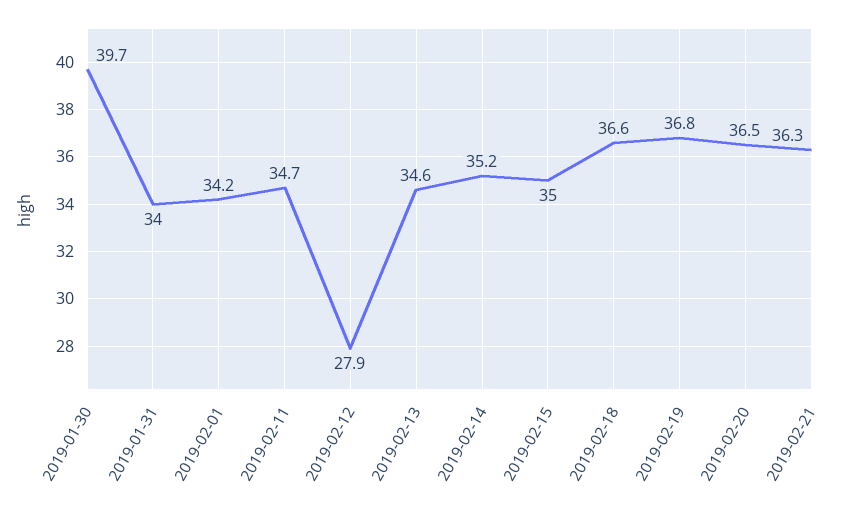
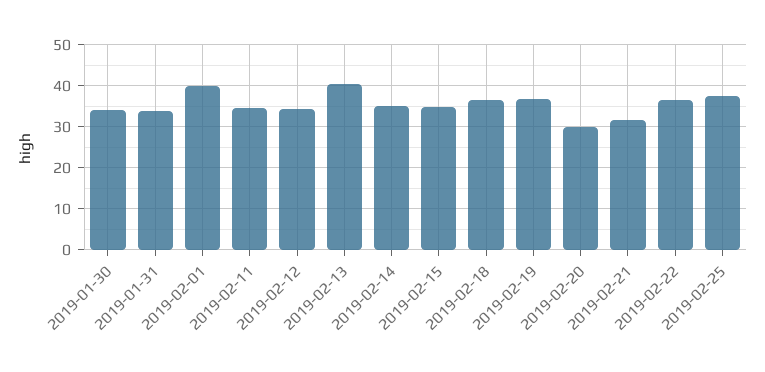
2019-01-30: 39.7 -> 34
2019-02-01: 34.2 -> 40
2019-02-12: 27.9 -> 34
2019-02-13: 34.6 -> 40
2019-02-20: 36.5 -> 30
2019-02-21: 36.3 -> 32
2019-02-22: none -> 36
2019-02-25: none -> 38

